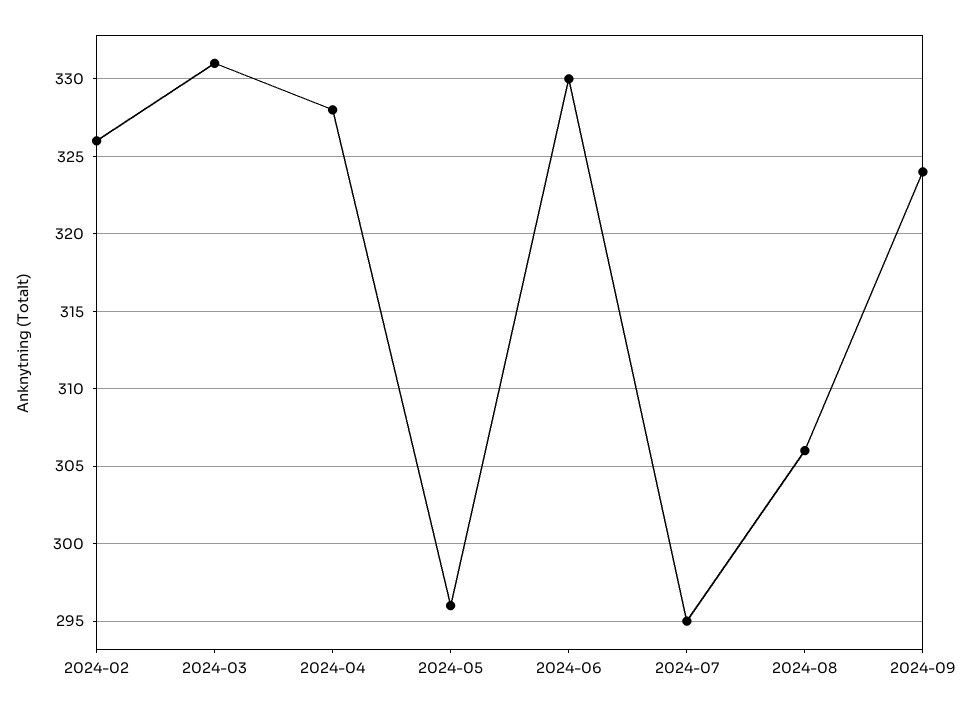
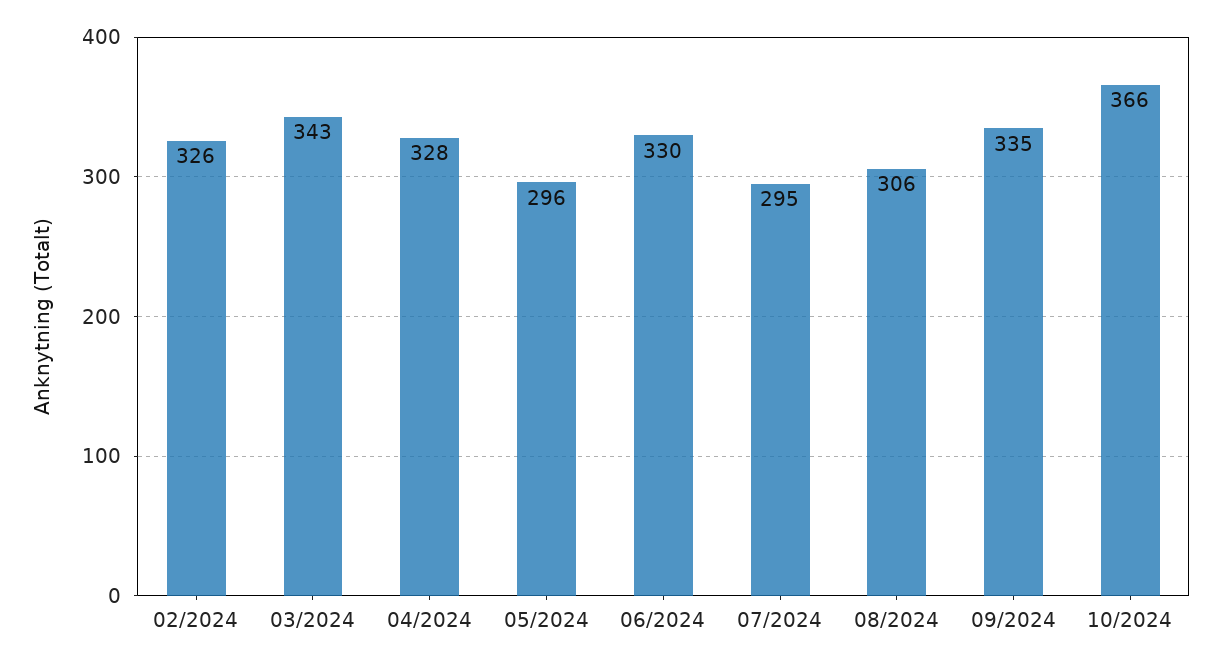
2024-03: 331 -> 343
2024-09: 324 -> 335
10/2024: none -> 366

